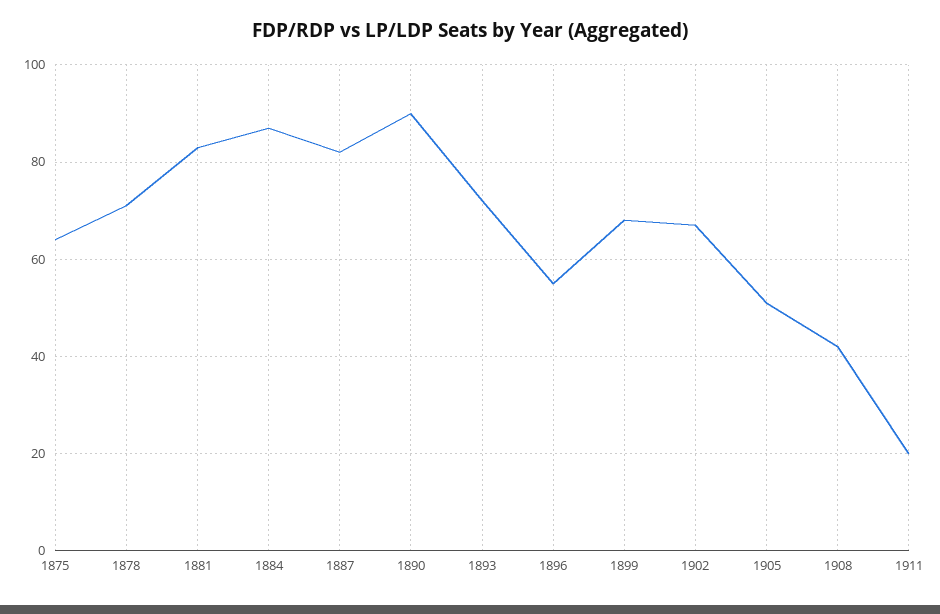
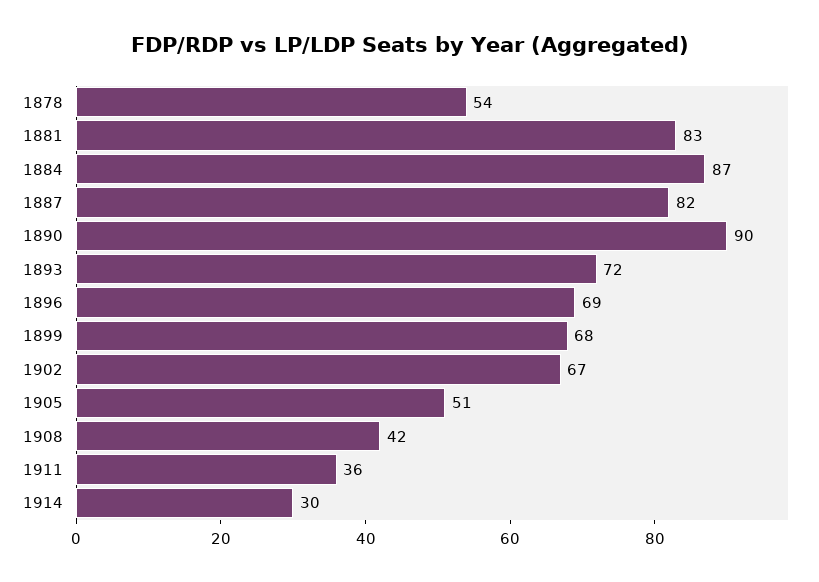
1875: 65 -> none
1878: 70 -> 54
1896: 55 -> 69
1911: 20 -> 36
1914: none -> 30

